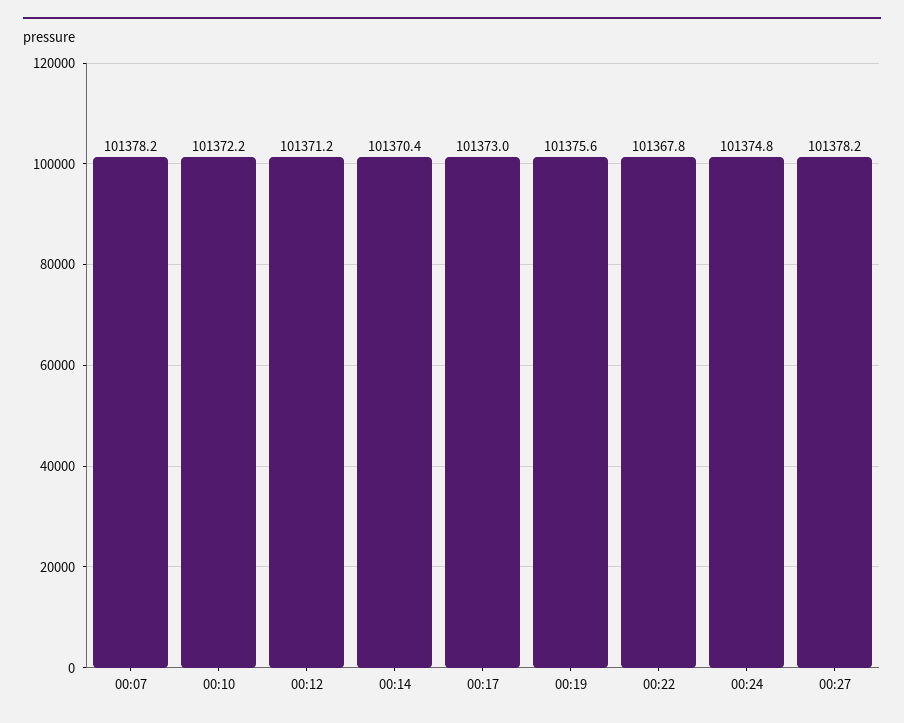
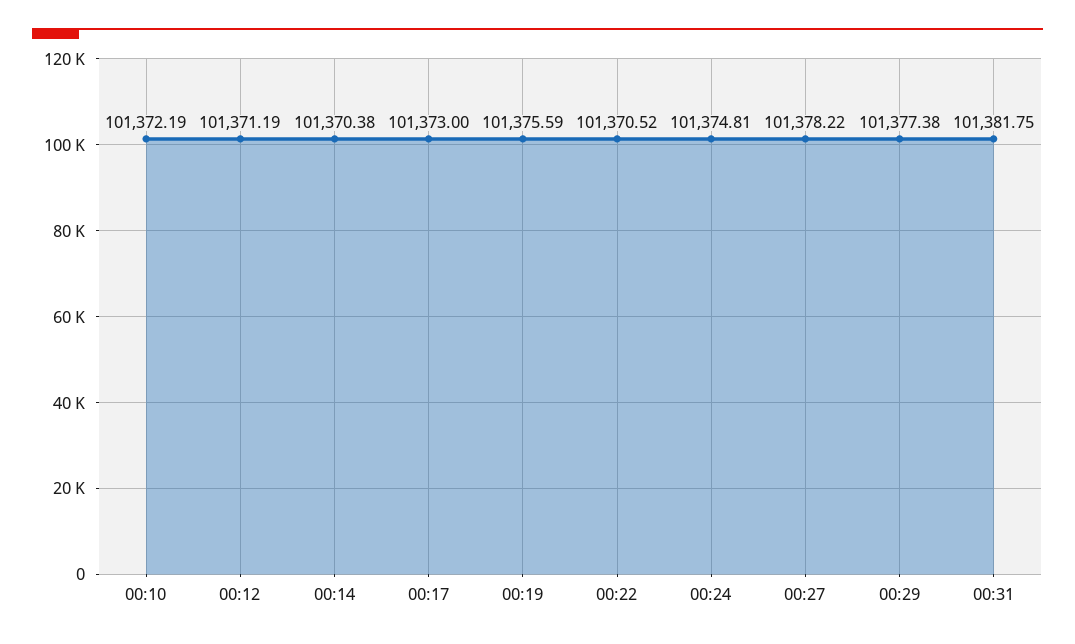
00:07: 101378.2 -> none
00:22: 101367.8 -> 101370.52
00:29: none -> 101377.38
00:31: none -> 101381.75

